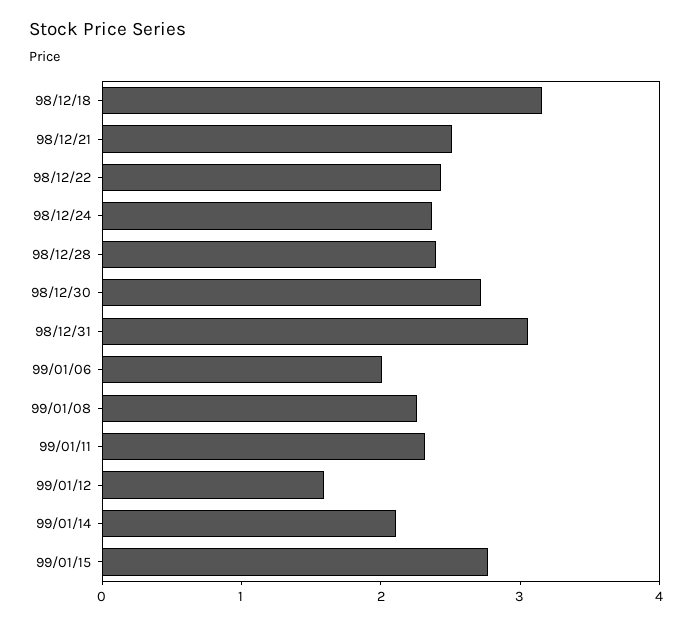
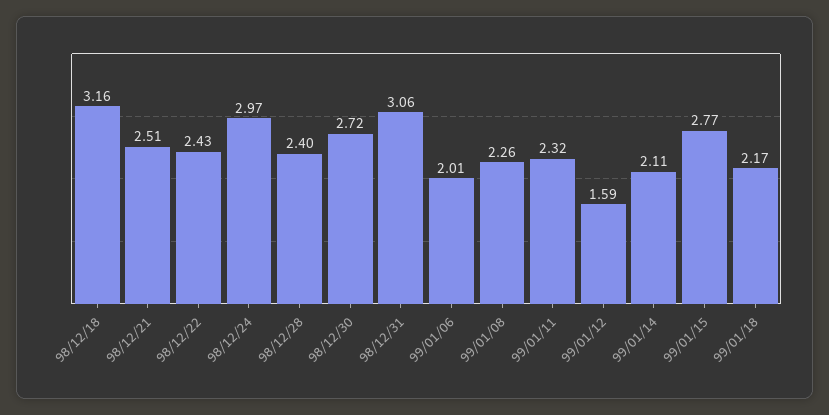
98/12/24: 2.4 -> 2.97
99/01/18: none -> 2.17

